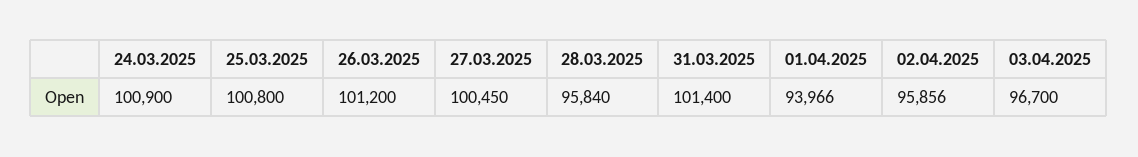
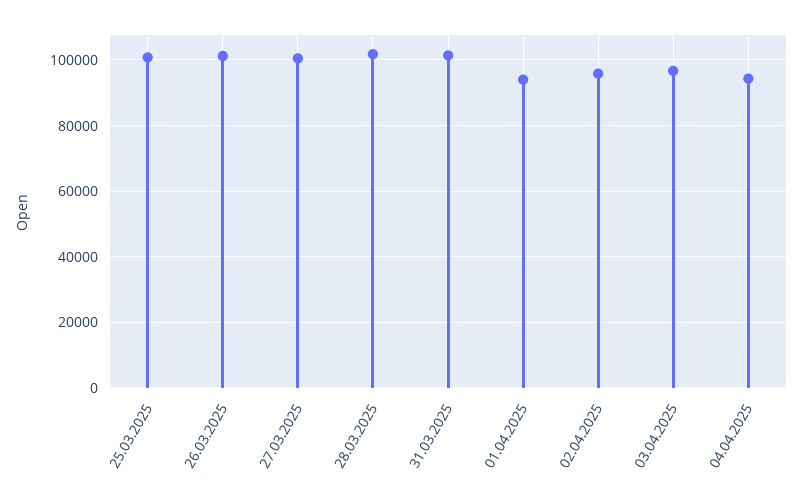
24.03.2025: 100900 -> none
28.03.2025: 95840 -> 102000
04.04.2025: none -> 94000

